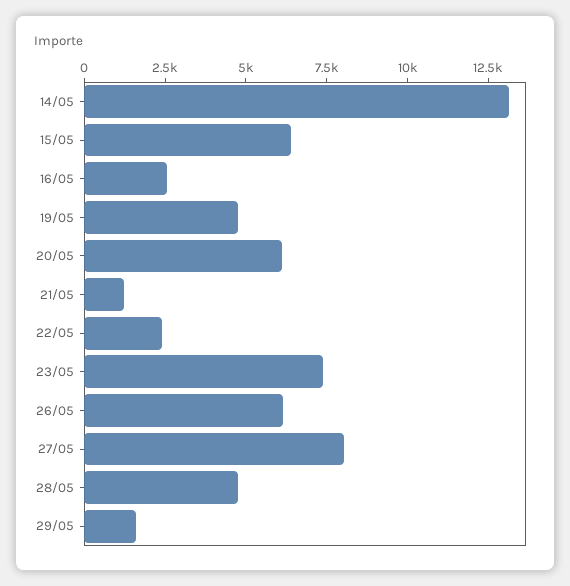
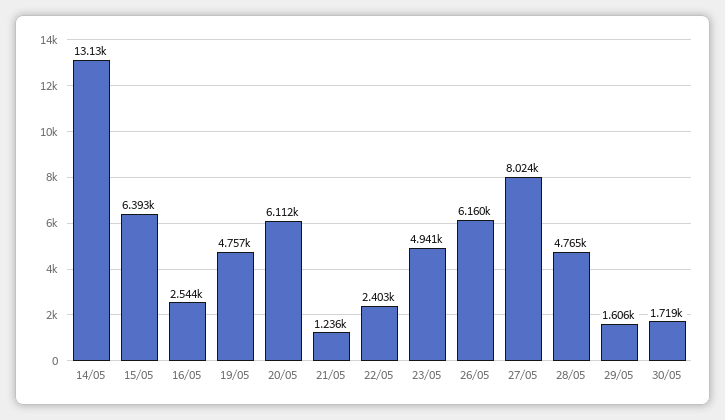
23/05: 7500 -> 4941
30/05: none -> 1719

